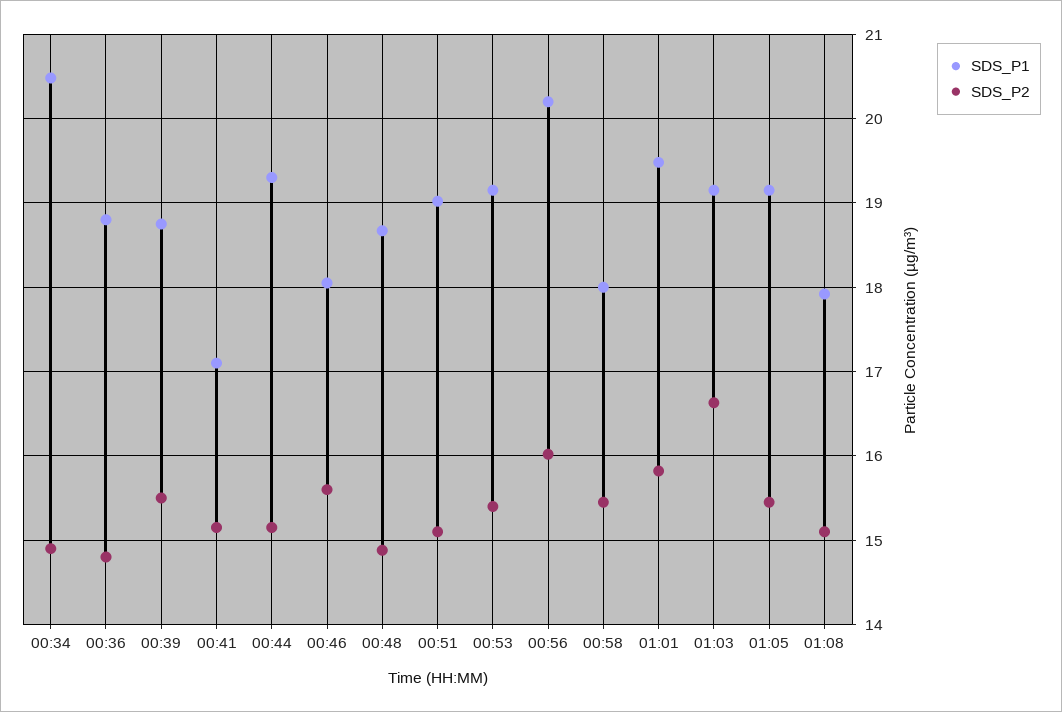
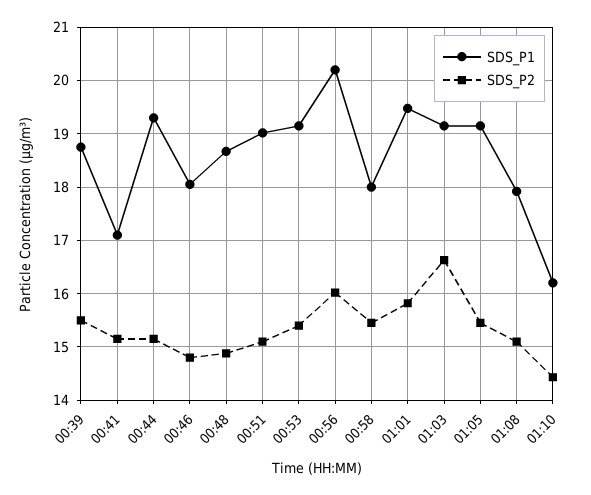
SDS_P1, 00:34: 20.5 -> none
SDS_P2, 00:34: 14.9 -> none
SDS_P1, 00:36: 18.8 -> none
SDS_P2, 00:36: 14.8 -> none
SDS_P2, 00:46: 15.6 -> 14.8
SDS_P1, 01:10: none -> 16.2
SDS_P2, 01:10: none -> 14.4

